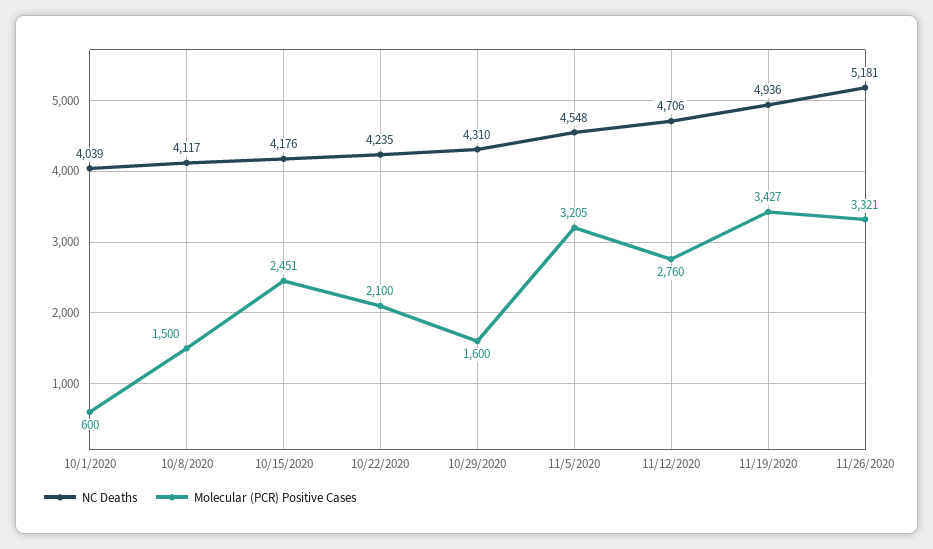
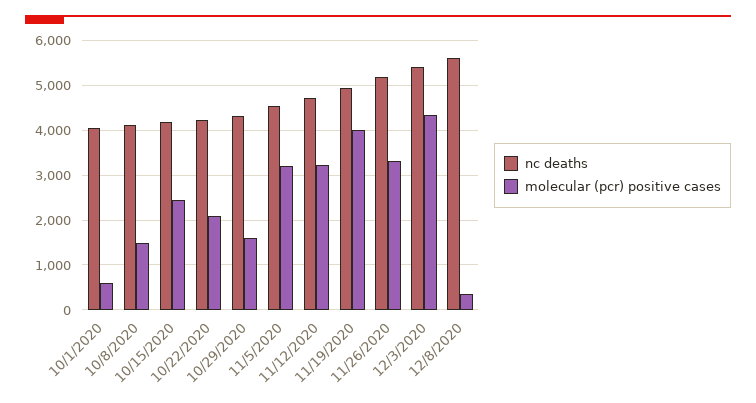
Molecular (PCR) Positive Cases, 11/12/2020: 2760 -> 3200
Molecular (PCR) Positive Cases, 11/19/2020: 3427 -> 4000
NC Deaths, 12/3/2020: none -> 5400
Molecular (PCR) Positive Cases, 12/3/2020: none -> 4400
NC Deaths, 12/8/2020: none -> 5600
Molecular (PCR) Positive Cases, 12/8/2020: none -> 400

